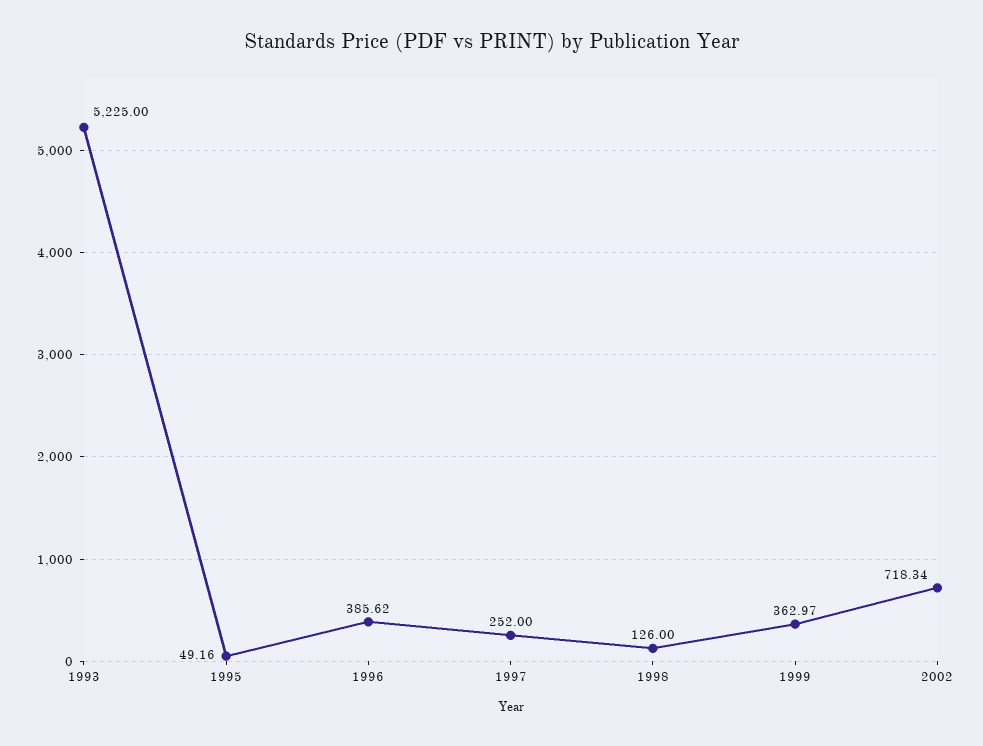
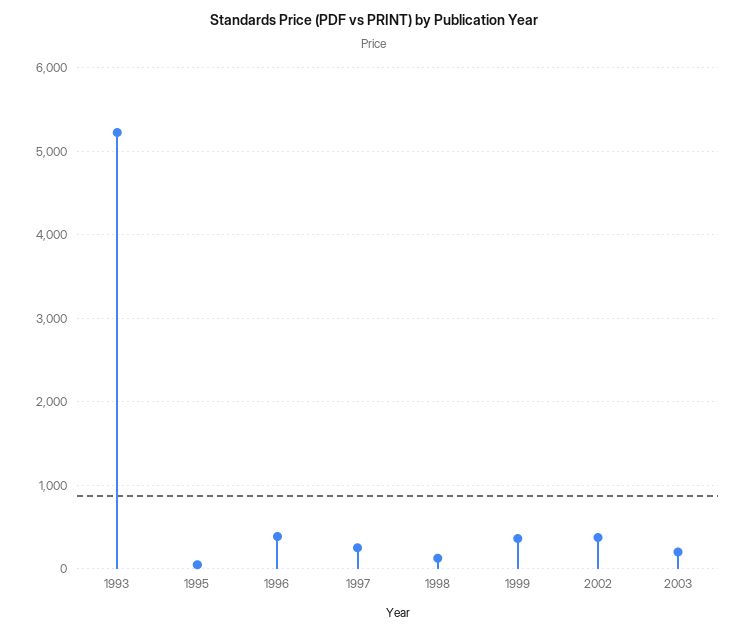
2002: 718.34 -> 400
2003: none -> 200

